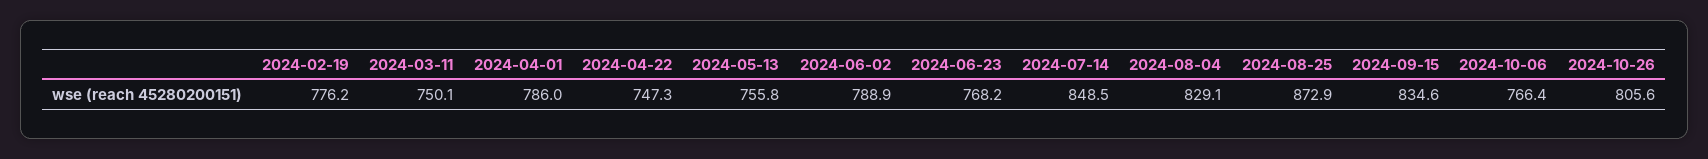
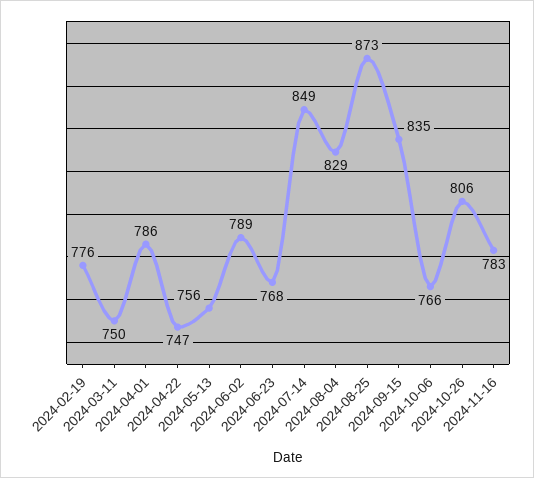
2024-11-16: none -> 783

